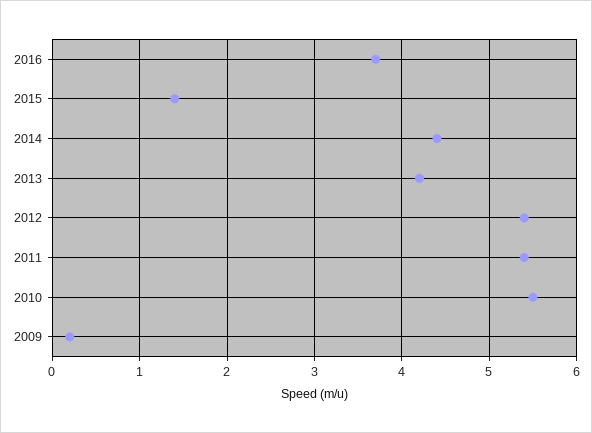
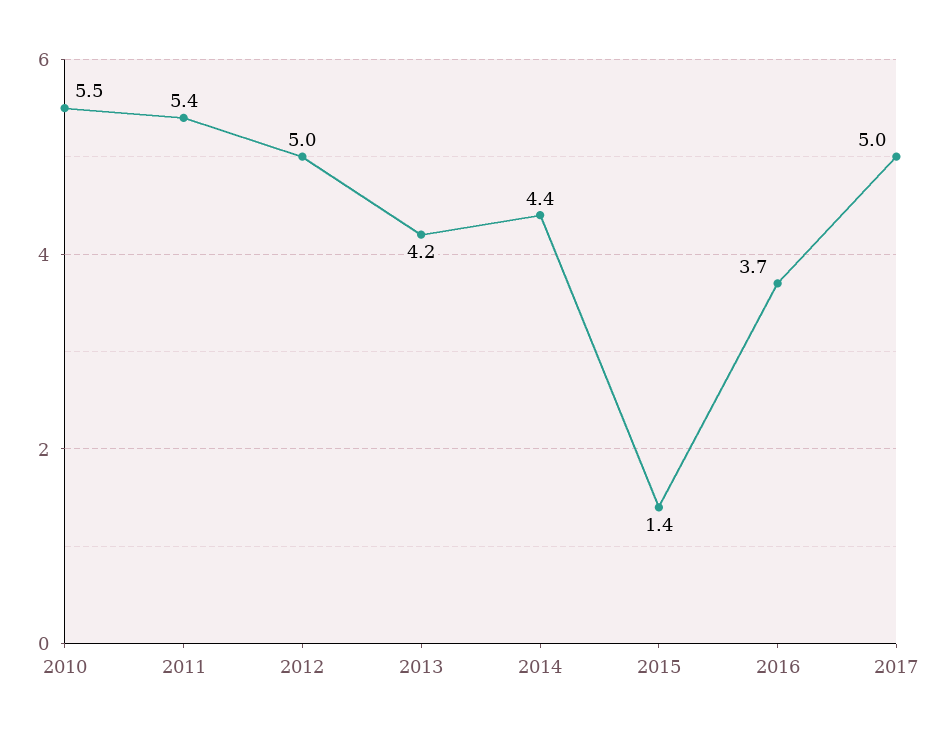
2012: 5.4 -> 5
2009: 0.2 -> none
2017: none -> 5

